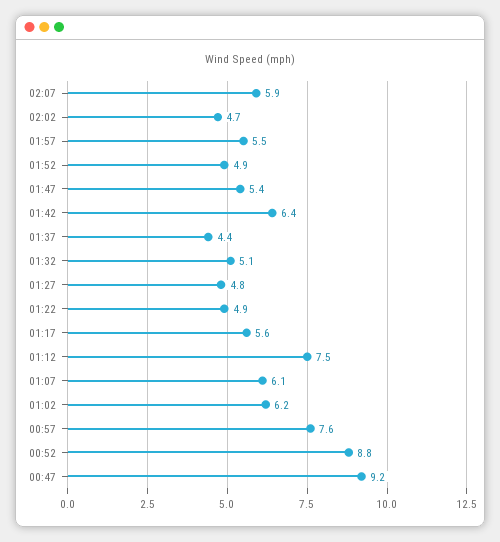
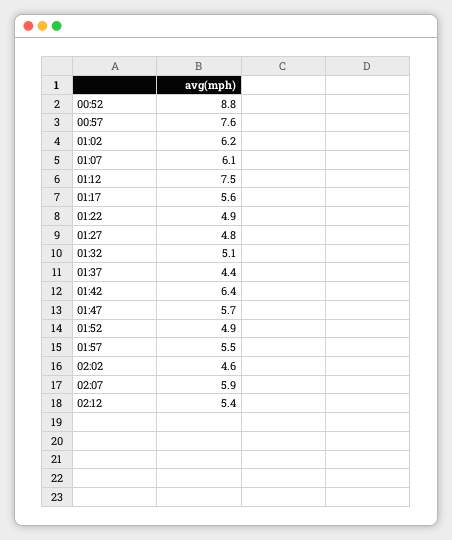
02:02: 4.7 -> 4.6
01:47: 5.4 -> 5.7
00:47: 9.2 -> none
02:12: none -> 5.4

